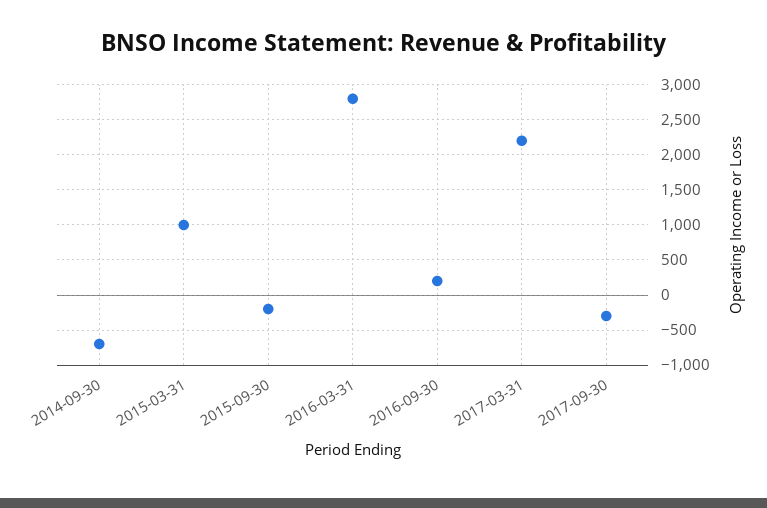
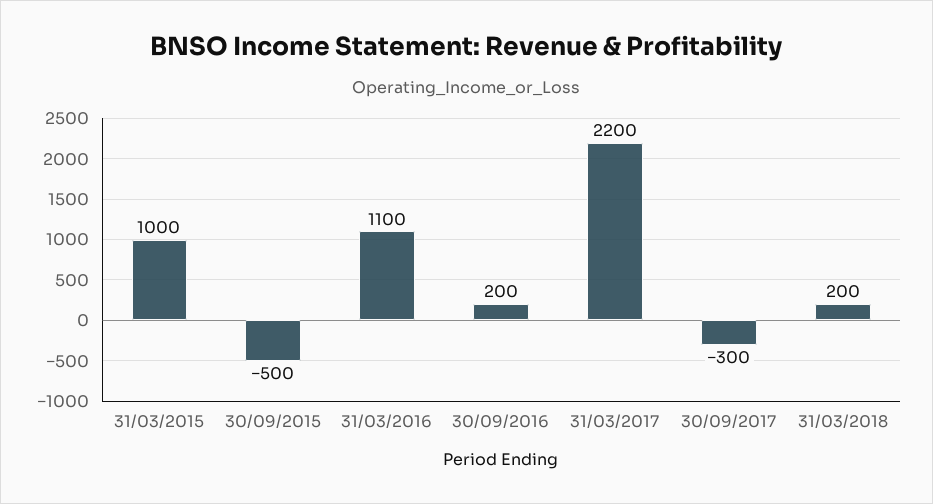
2014-09-30: -700 -> none
2015-09-30: -200 -> -500
2016-03-31: 2800 -> 1100
31/03/2018: none -> 200

